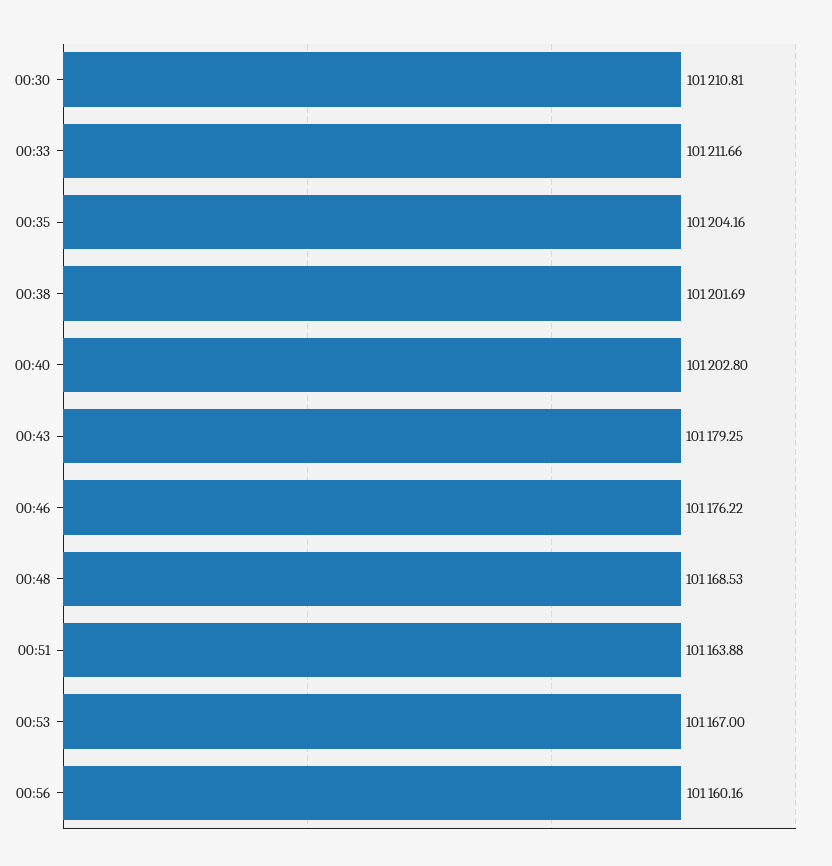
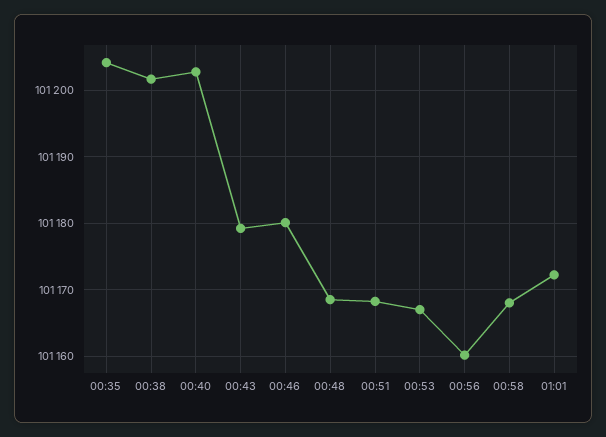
00:30: 101210.81 -> none
00:33: 101211.66 -> none
00:46: 101176.22 -> 101180
00:51: 101163.88 -> 101168
00:58: none -> 101168
01:01: none -> 101172

